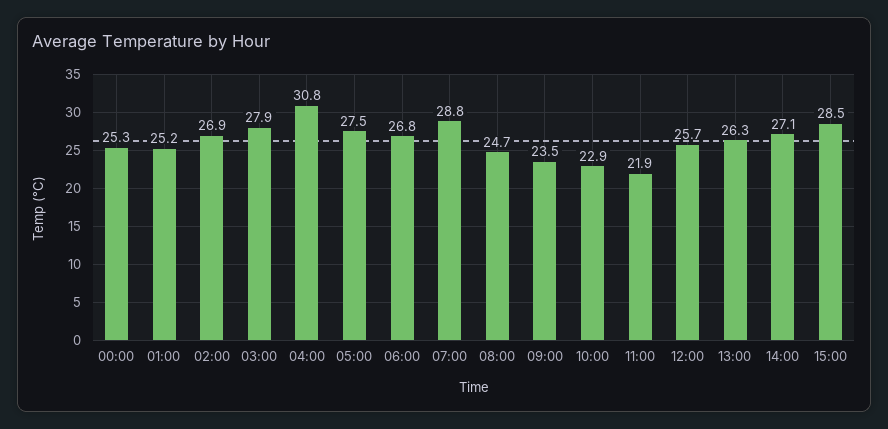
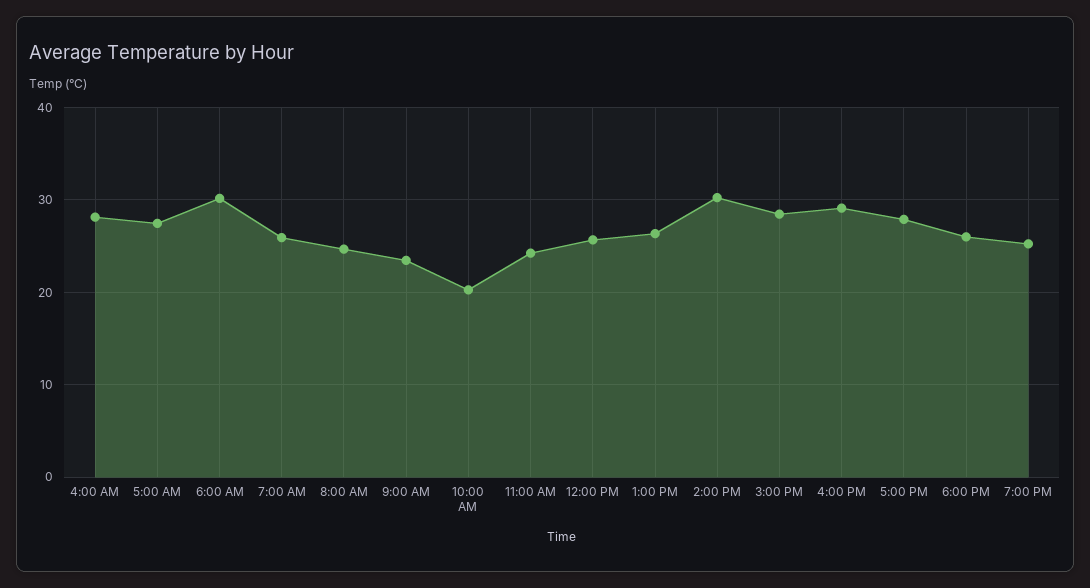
00:00: 25.3 -> none
01:00: 25.2 -> none
02:00: 26.9 -> none
03:00: 27.9 -> none
04:00: 30.8 -> 28
06:00: 26.8 -> 30
07:00: 28.8 -> 26
10:00: 22.9 -> 20
11:00: 21.9 -> 24
14:00: 27.1 -> 30
4:00 PM: none -> 29
5:00 PM: none -> 28
6:00 PM: none -> 26
7:00 PM: none -> 25

